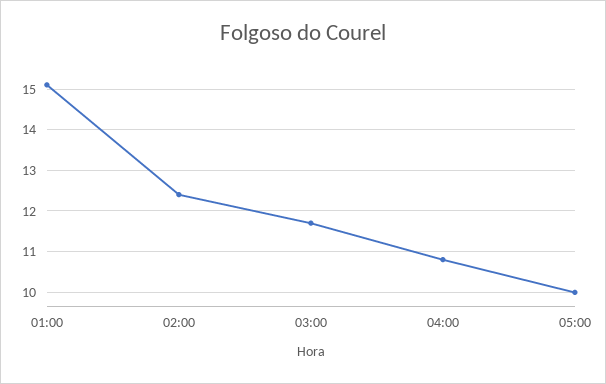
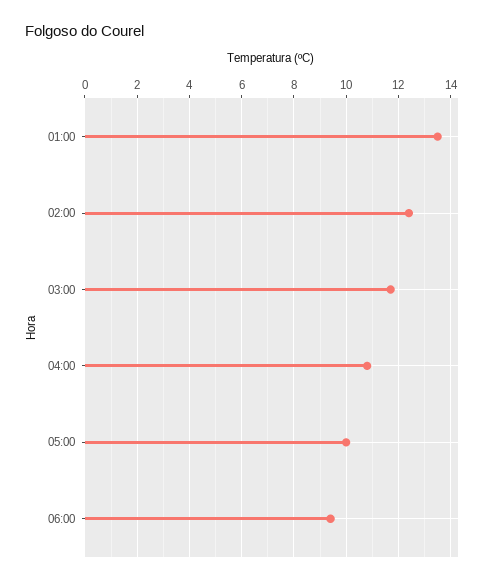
01:00: 15 -> 13.5
06:00: none -> 9.5

